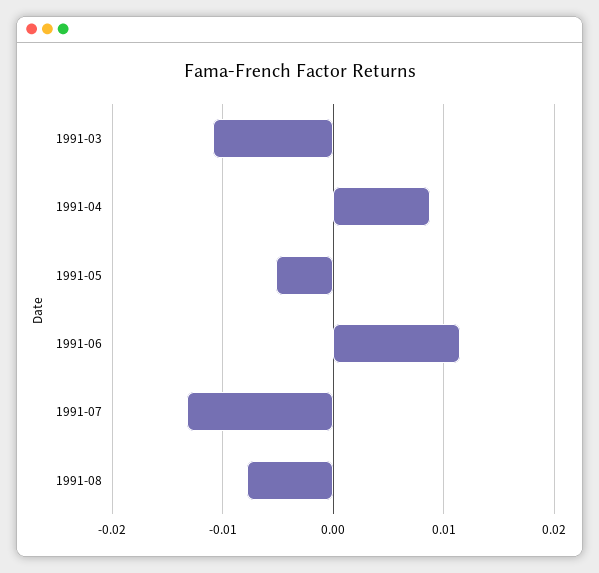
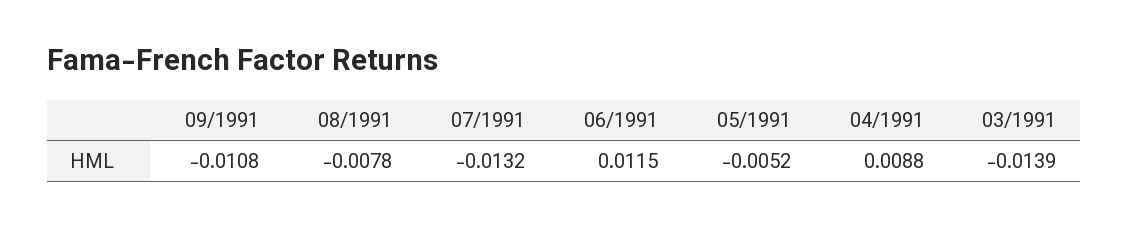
1991-03: -0.011 -> -0.0139
09/1991: none -> -0.0108

